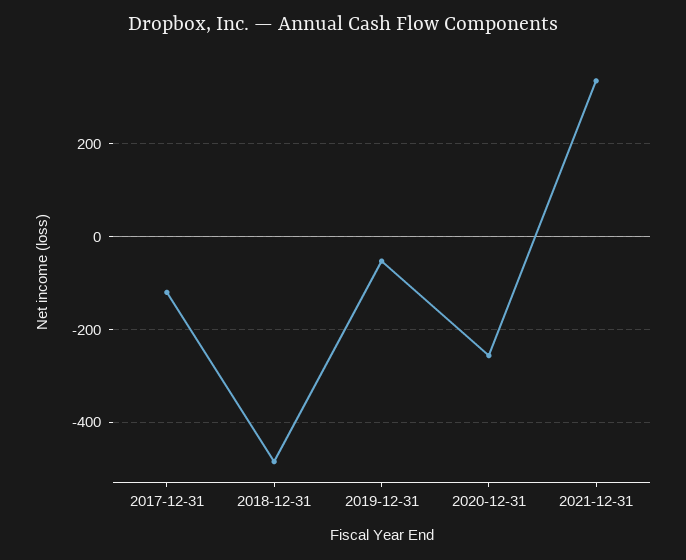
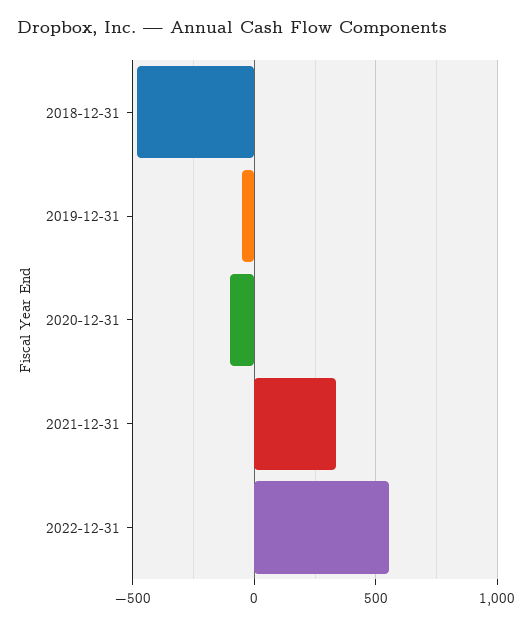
2017-12-31: -120 -> none
2020-12-31: -260 -> -100
2022-12-31: none -> 550

